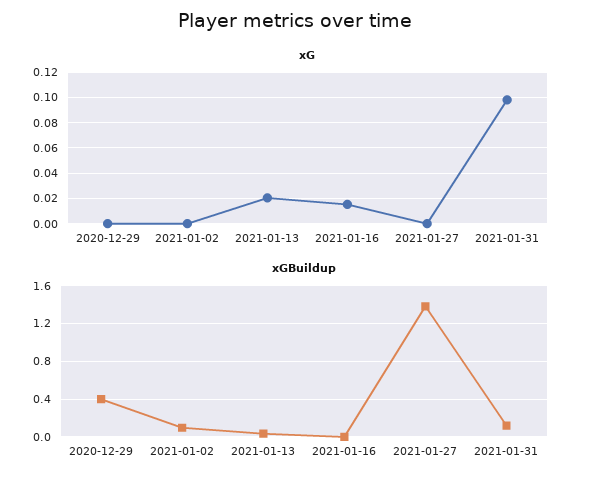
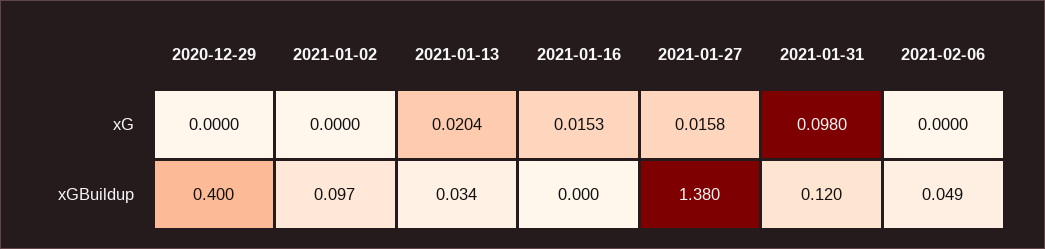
xG, 2021-01-27: 0 -> 0.0158
xG, 2021-02-06: none -> 0
xGBuildup, 2021-02-06: none -> 0.049

